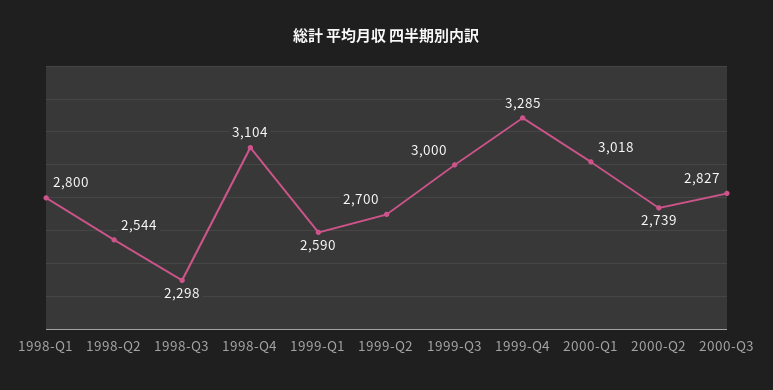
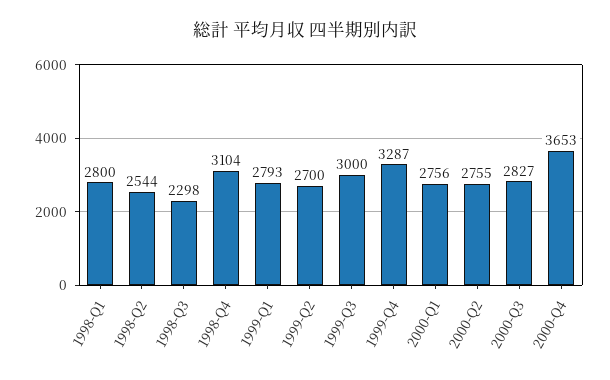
1999-Q1: 2590 -> 2793
1999-Q4: 3285 -> 3287
2000-Q1: 3018 -> 2756
2000-Q2: 2739 -> 2755
2000-Q4: none -> 3653

